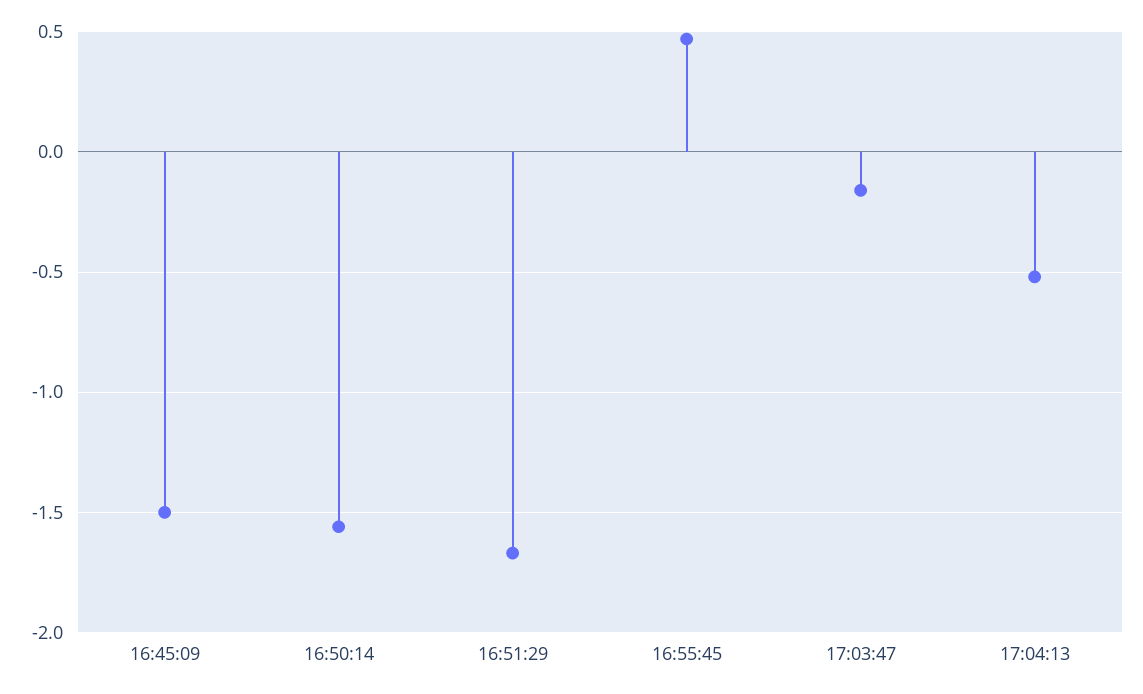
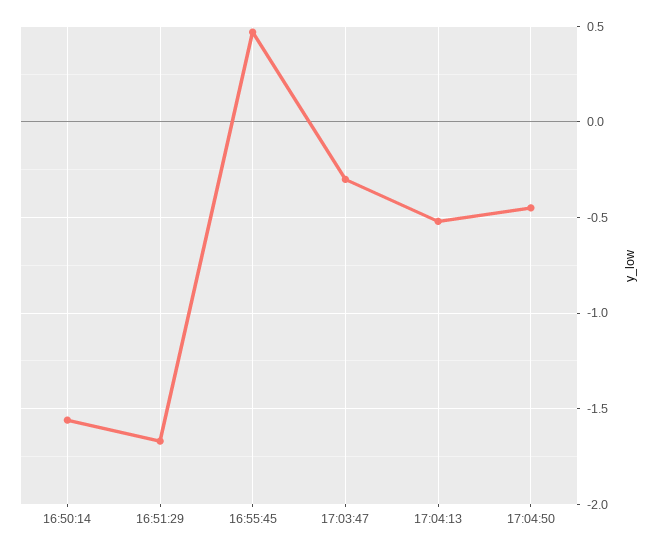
16:45:09: -1.5 -> none
17:03:47: -0.15 -> -0.3
17:04:50: none -> -0.45

